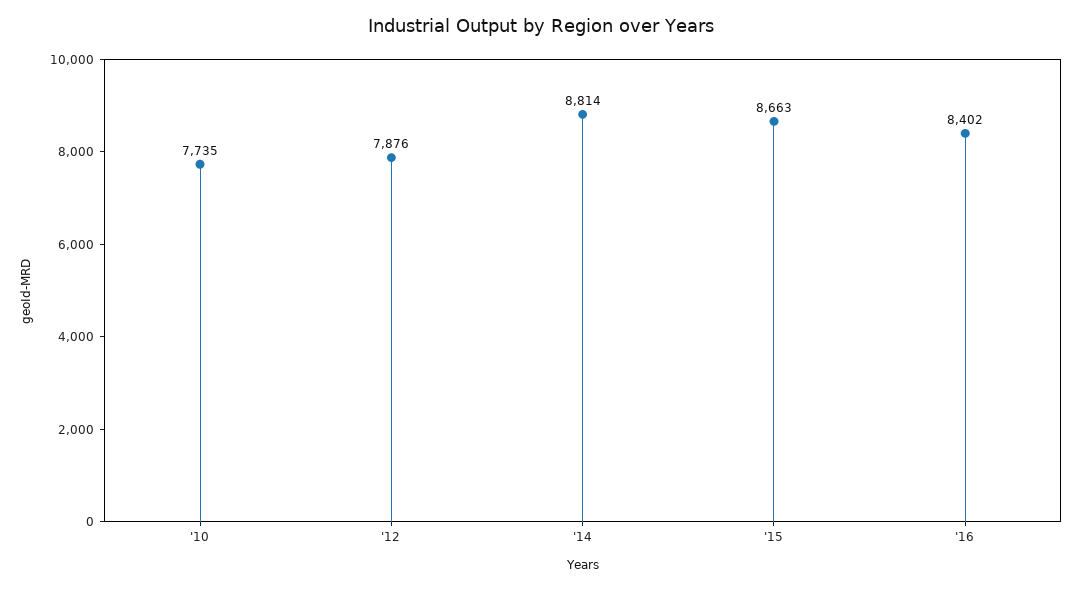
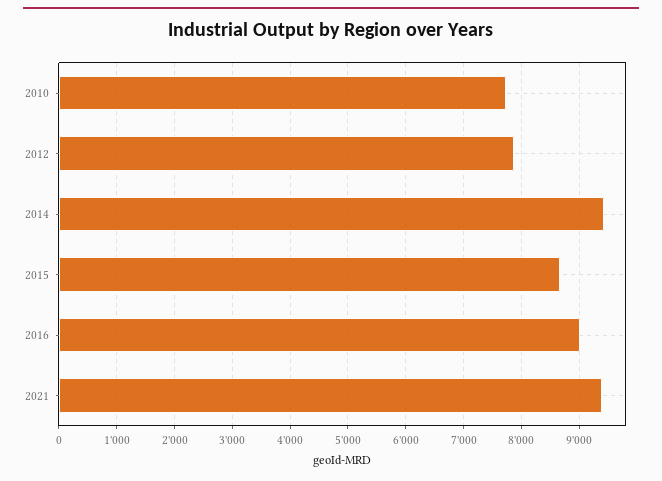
'14: 8814 -> 9400
'16: 8402 -> 9000
2021: none -> 9400

